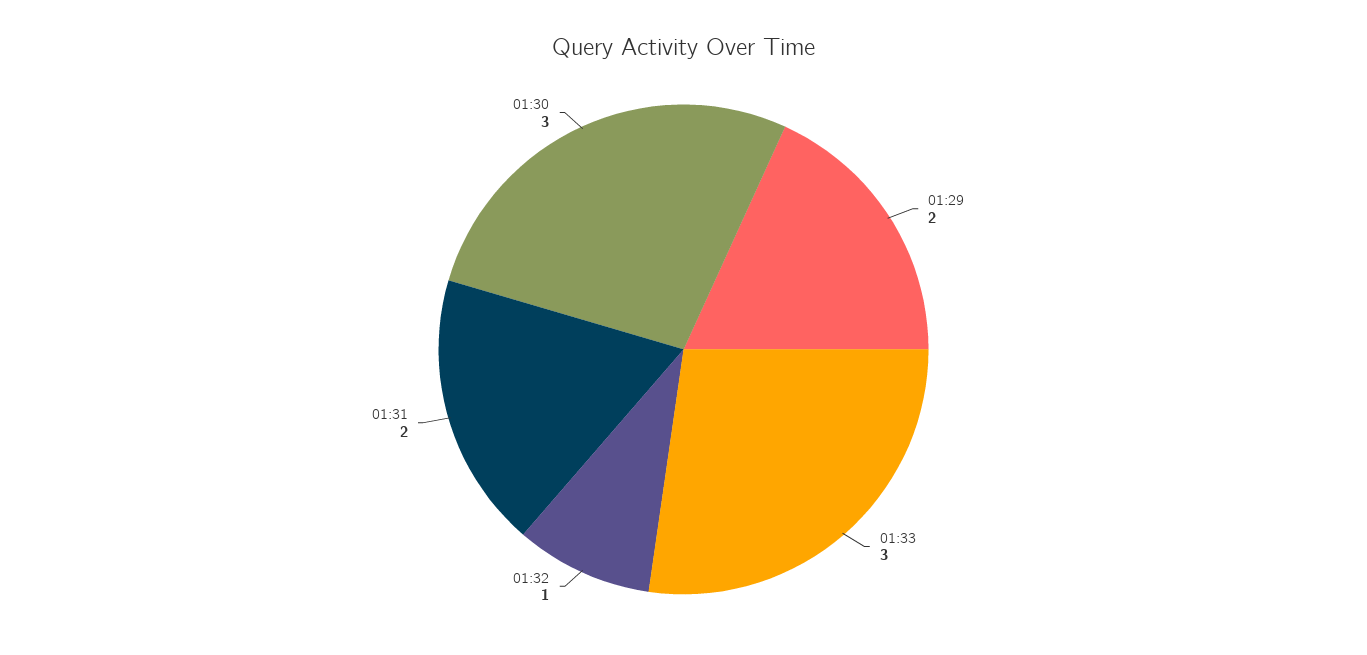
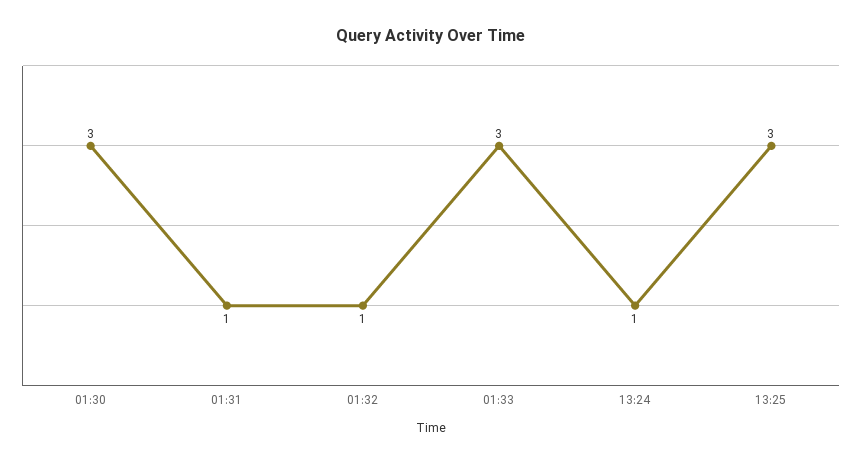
01:29: 2 -> none
01:31: 2 -> 1
13:24: none -> 1
13:25: none -> 3

